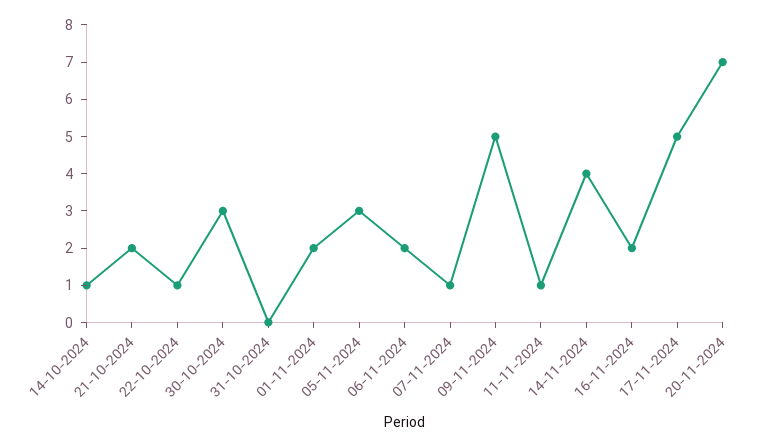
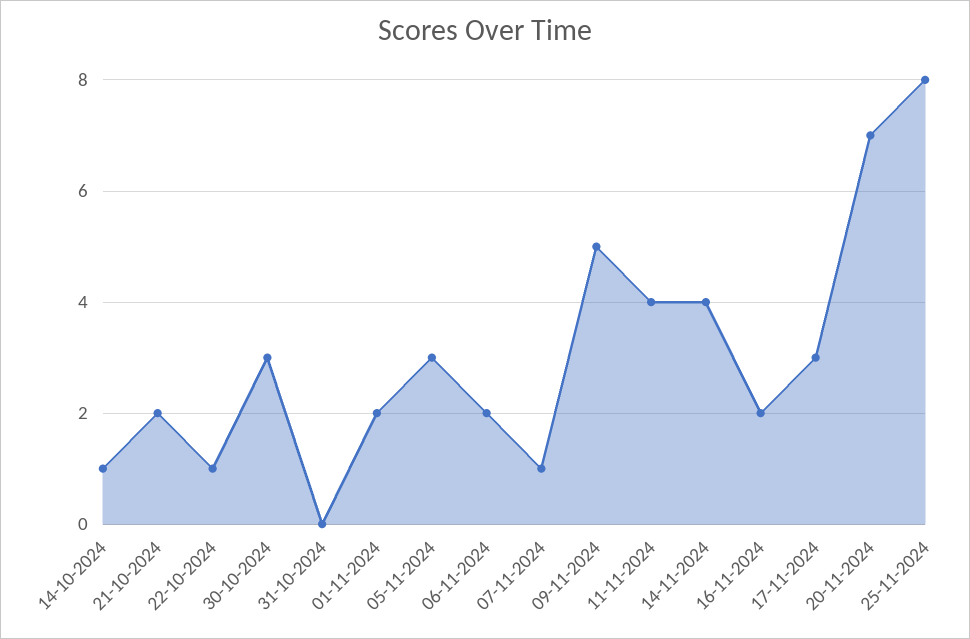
11-11-2024: 1 -> 4
17-11-2024: 5 -> 3
25-11-2024: none -> 8

